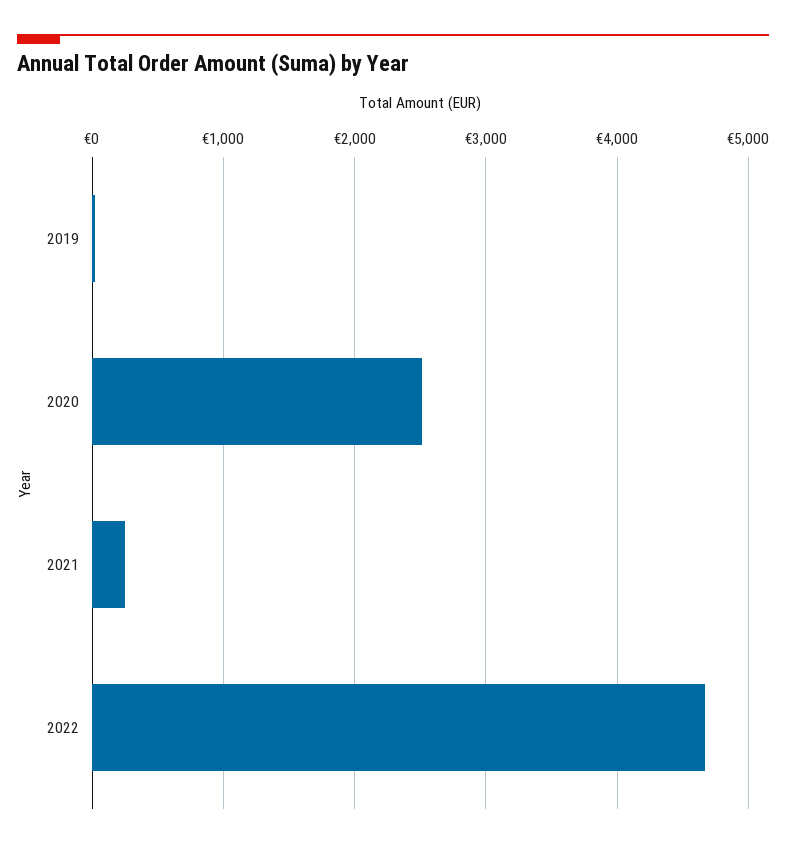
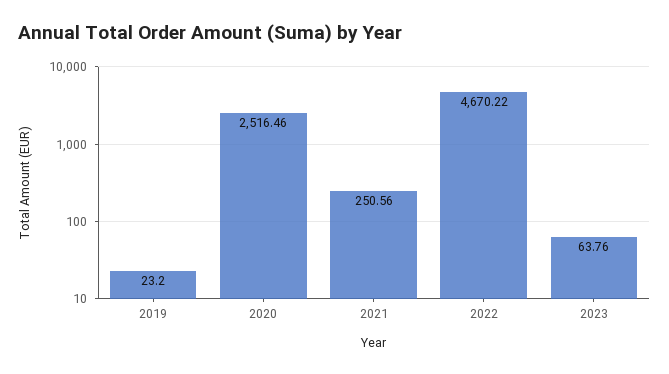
2023: none -> 63.76

